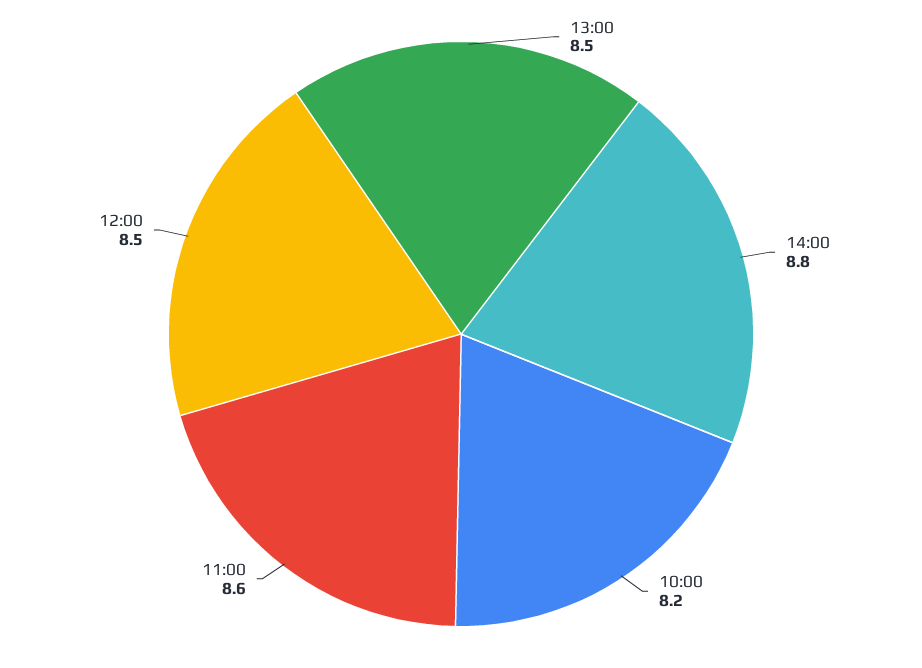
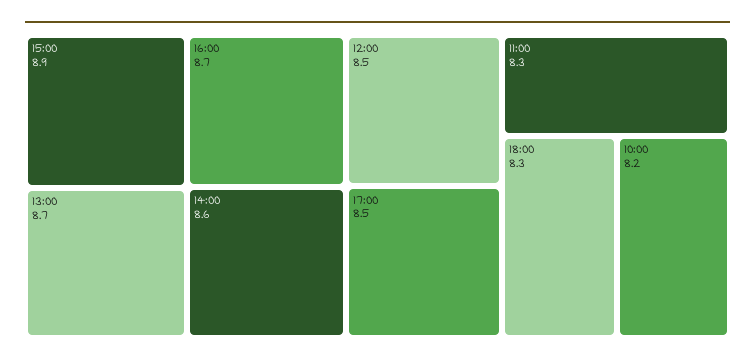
13:00: 8.5 -> 8.7
14:00: 8.8 -> 8.6
11:00: 8.6 -> 8.3
15:00: none -> 8.9
16:00: none -> 8.7
17:00: none -> 8.5
18:00: none -> 8.3

